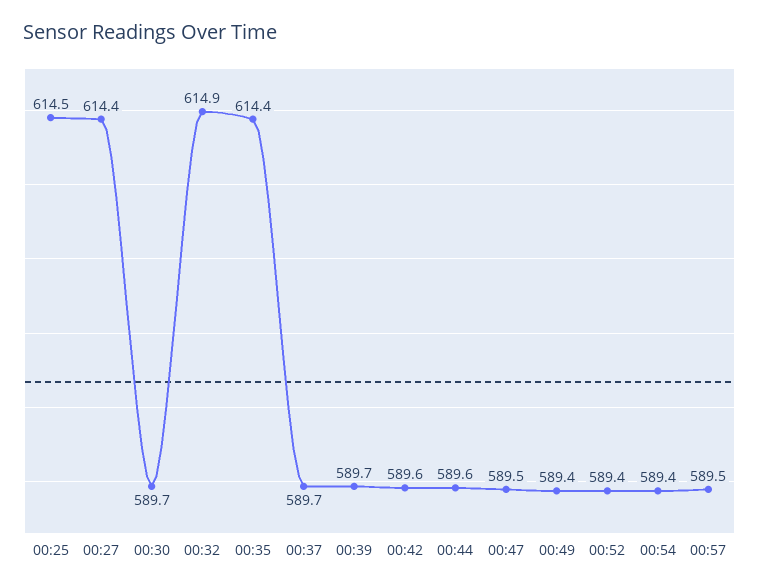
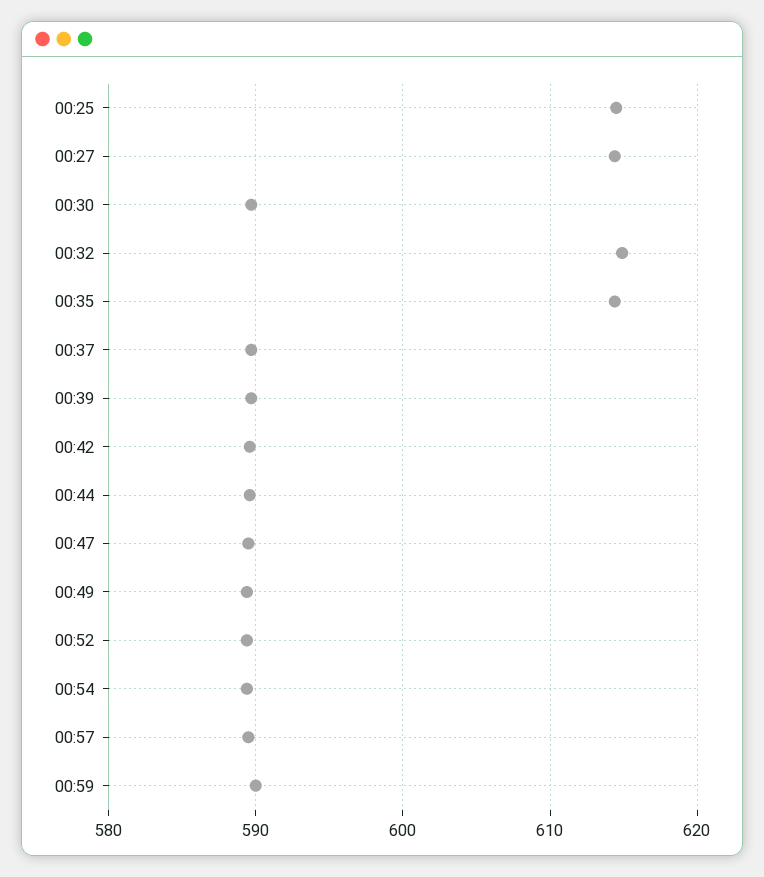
00:59: none -> 590

